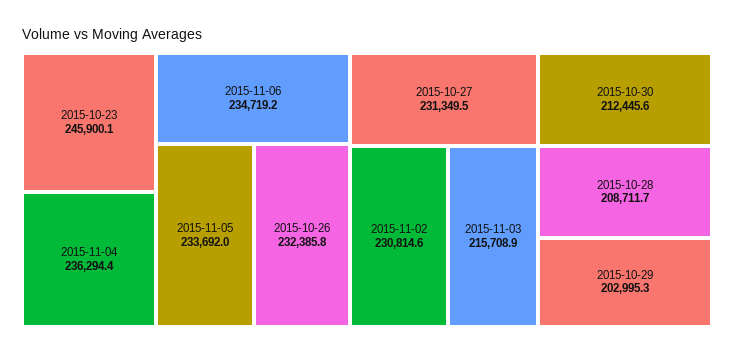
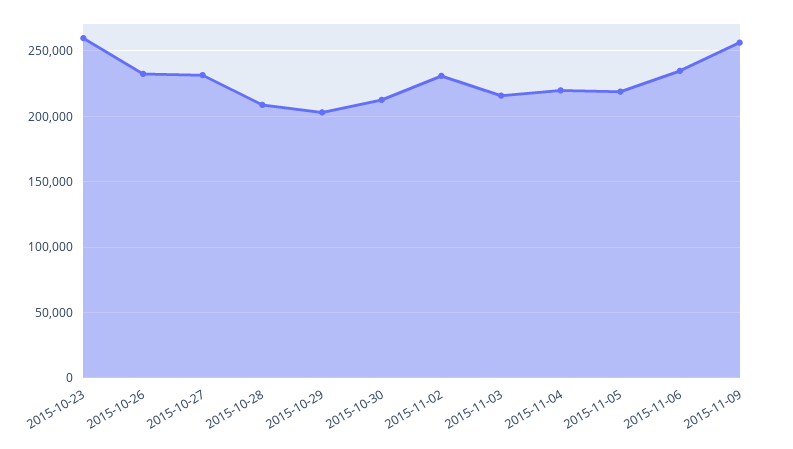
2015-10-23: 245900.1 -> 260000
2015-11-04: 236294.4 -> 220000
2015-11-05: 233692 -> 220000
2015-11-09: none -> 255000

